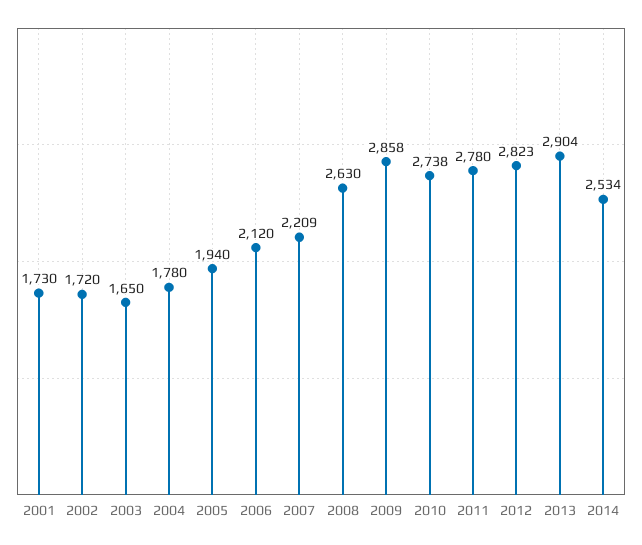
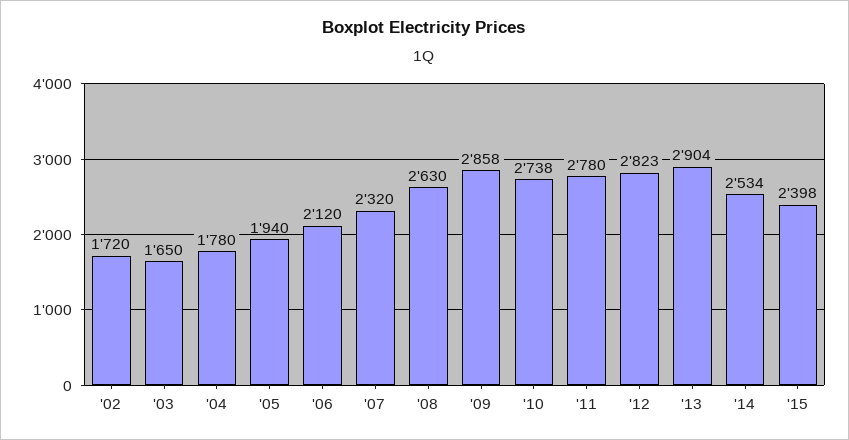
2001: 1730 -> none
2007: 2209 -> 2320
'15: none -> 2398

